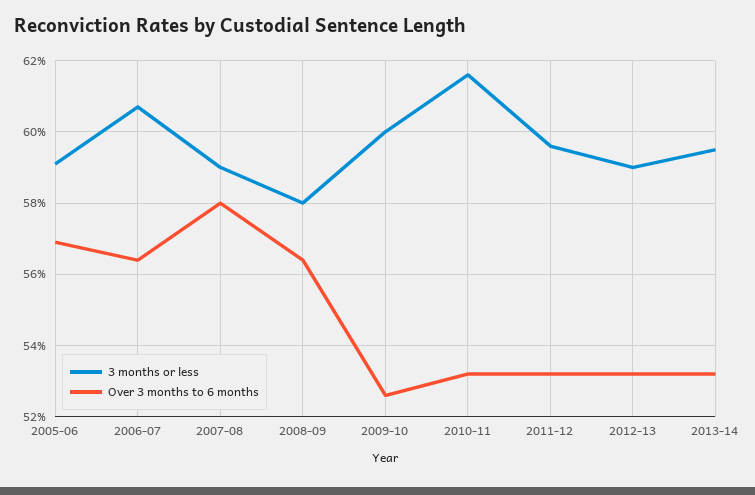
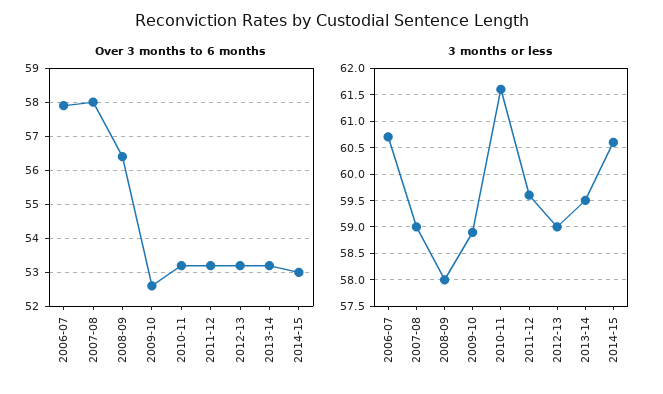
3 months or less, 2005-06: 59 -> none
Over 3 months to 6 months, 2005-06: 57 -> none
Over 3 months to 6 months, 2006-07: 56.5 -> 58
3 months or less, 2009-10: 60 -> 59
Over 3 months to 6 months, 2014-15: none -> 53
3 months or less, 2014-15: none -> 60.5

